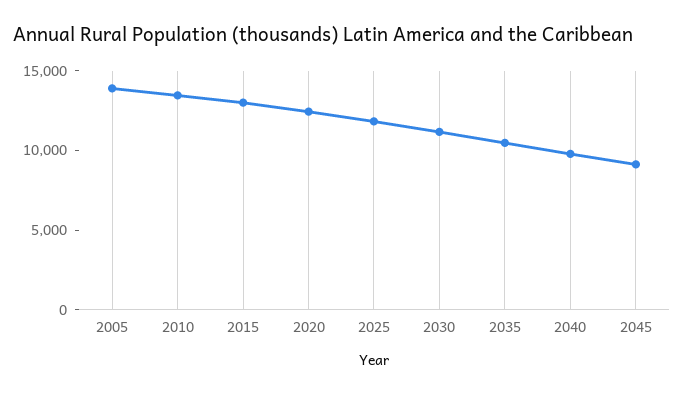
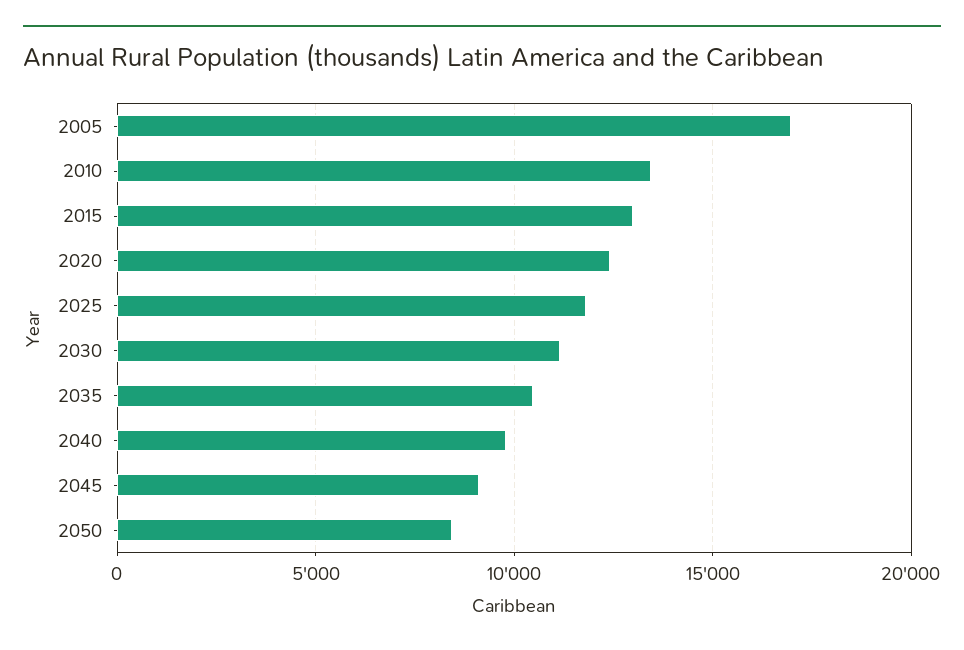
2005: 14000 -> 17000
2050: none -> 8500

